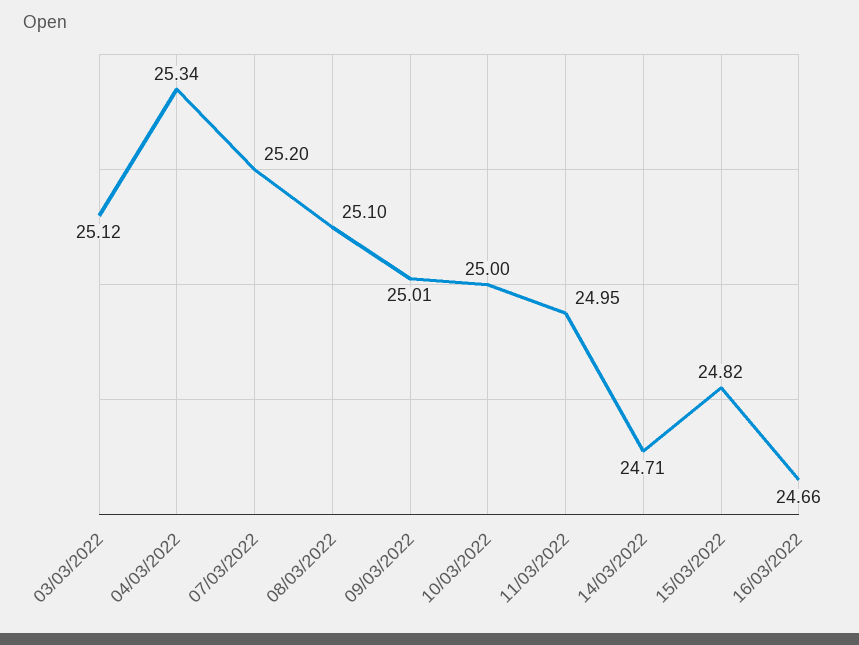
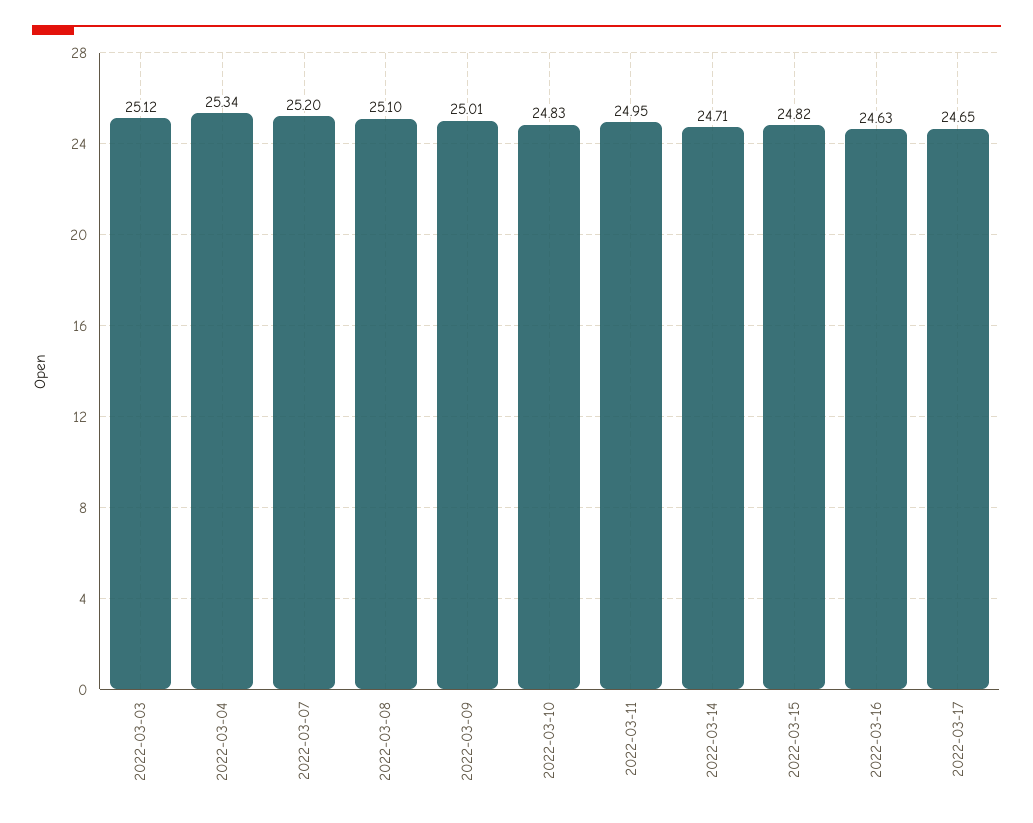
10/03/2022: 25 -> 24.83
16/03/2022: 24.66 -> 24.63
2022-03-17: none -> 24.65

